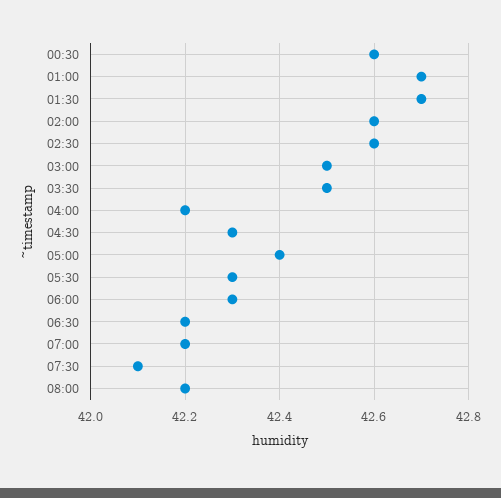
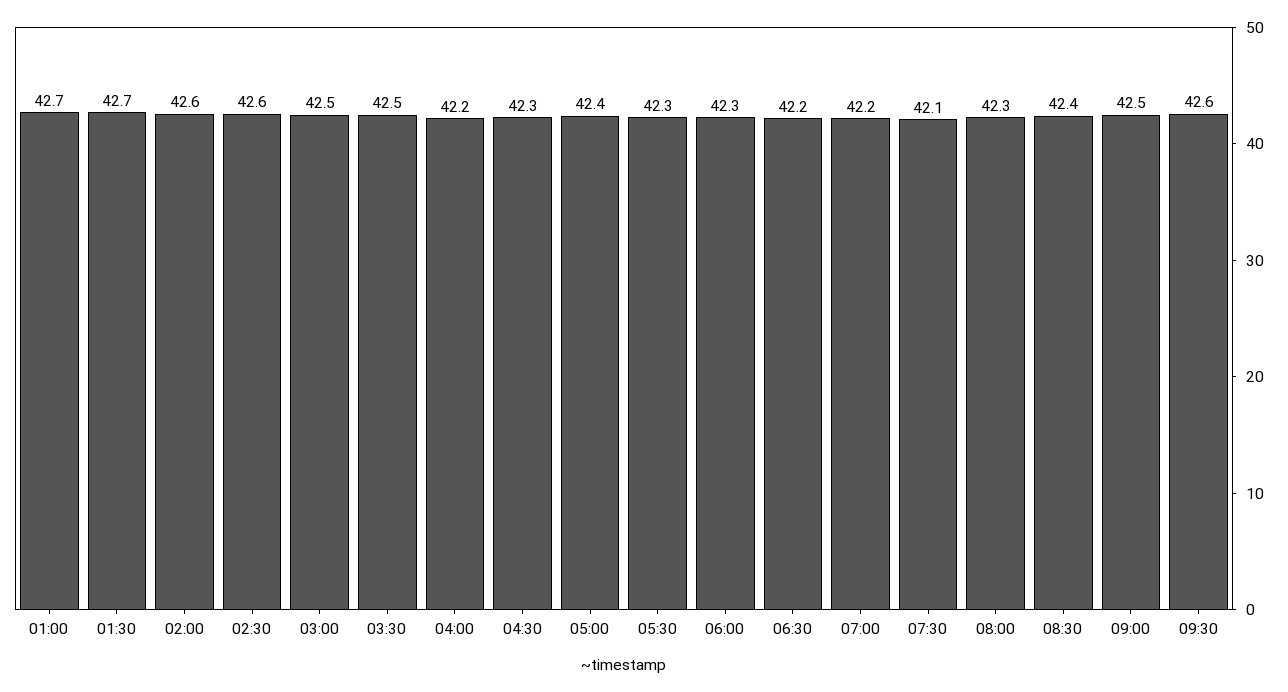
00:30: 42.6 -> none
08:00: 42.2 -> 42.3
08:30: none -> 42.4
09:00: none -> 42.5
09:30: none -> 42.6

